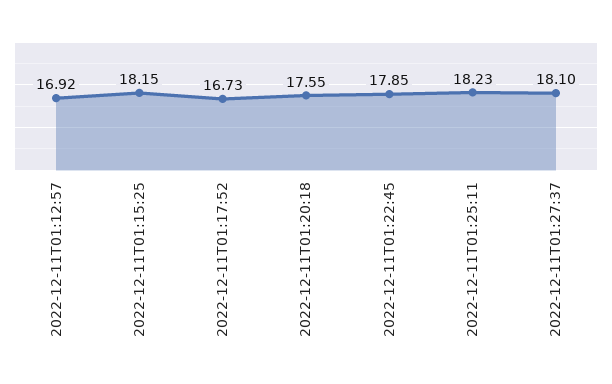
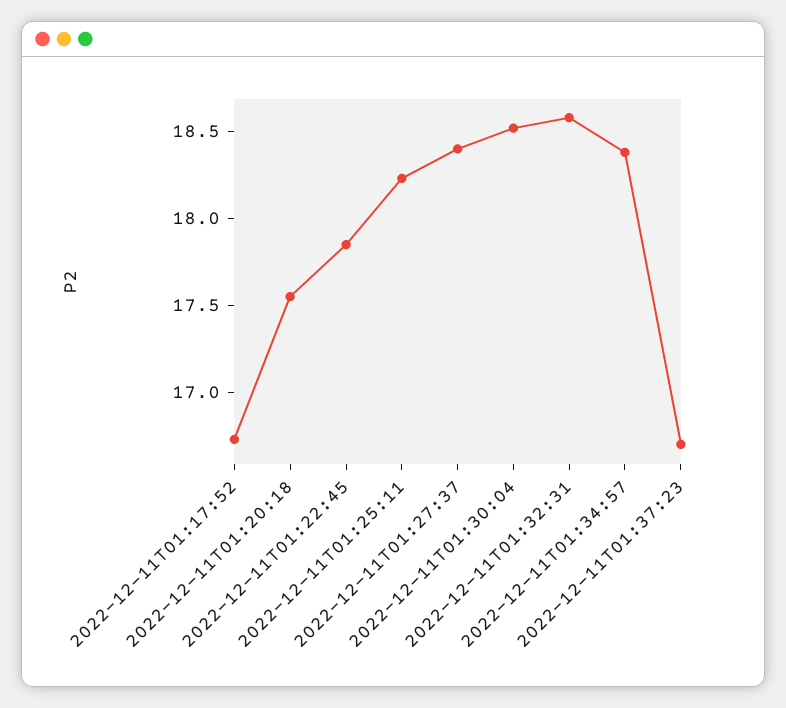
2022-12-11T01:12:57: 16.92 -> none
2022-12-11T01:15:25: 18.15 -> none
2022-12-11T01:27:37: 18.1 -> 18.4
2022-12-11T01:30:04: none -> 18.5
2022-12-11T01:32:31: none -> 18.6
2022-12-11T01:34:57: none -> 18.4
2022-12-11T01:37:23: none -> 16.7

